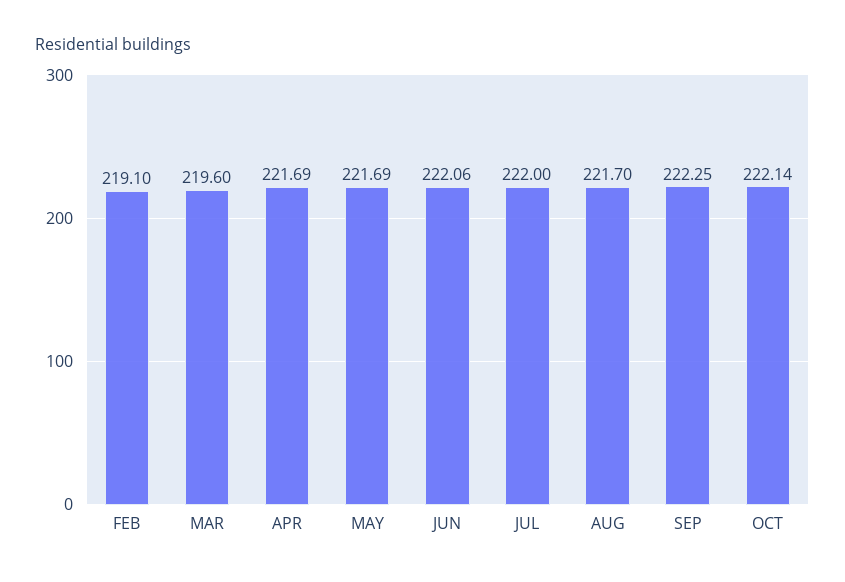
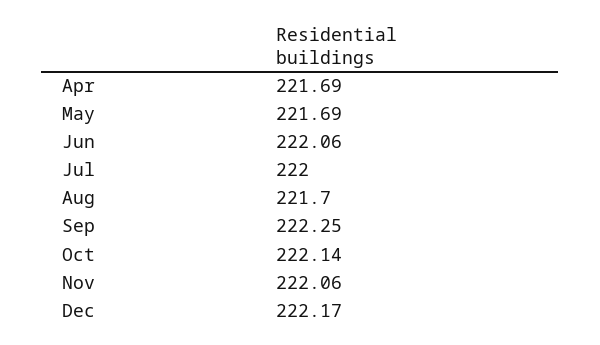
FEB: 219.1 -> none
MAR: 219.6 -> none
Nov: none -> 222.06
Dec: none -> 222.17

